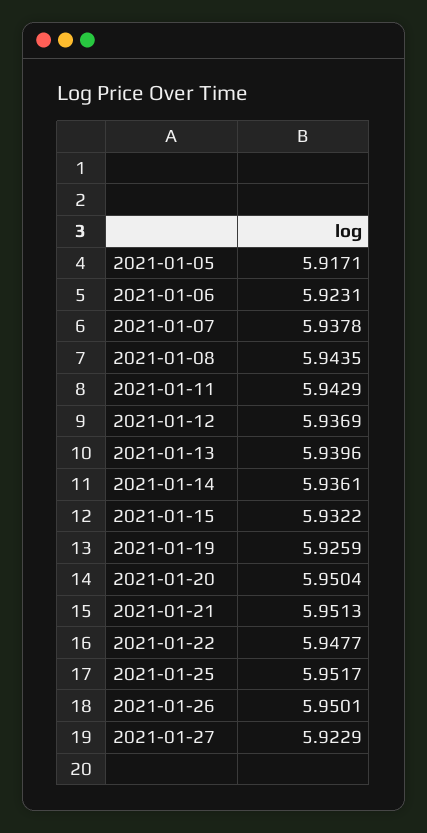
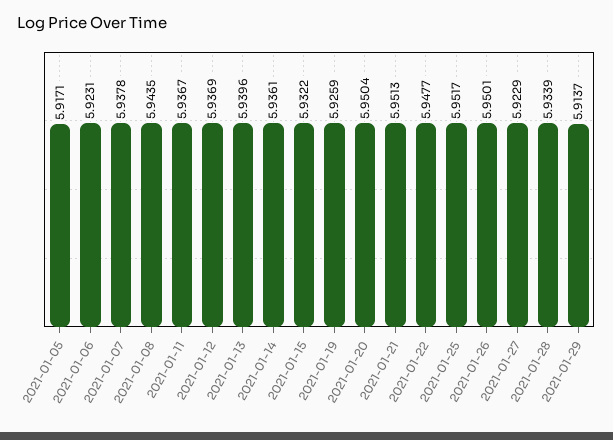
2021-01-11: 5.9429 -> 5.9367
2021-01-28: none -> 5.9339
2021-01-29: none -> 5.9137

